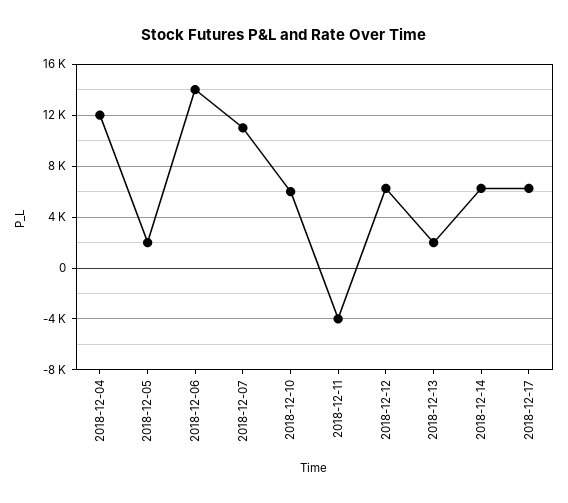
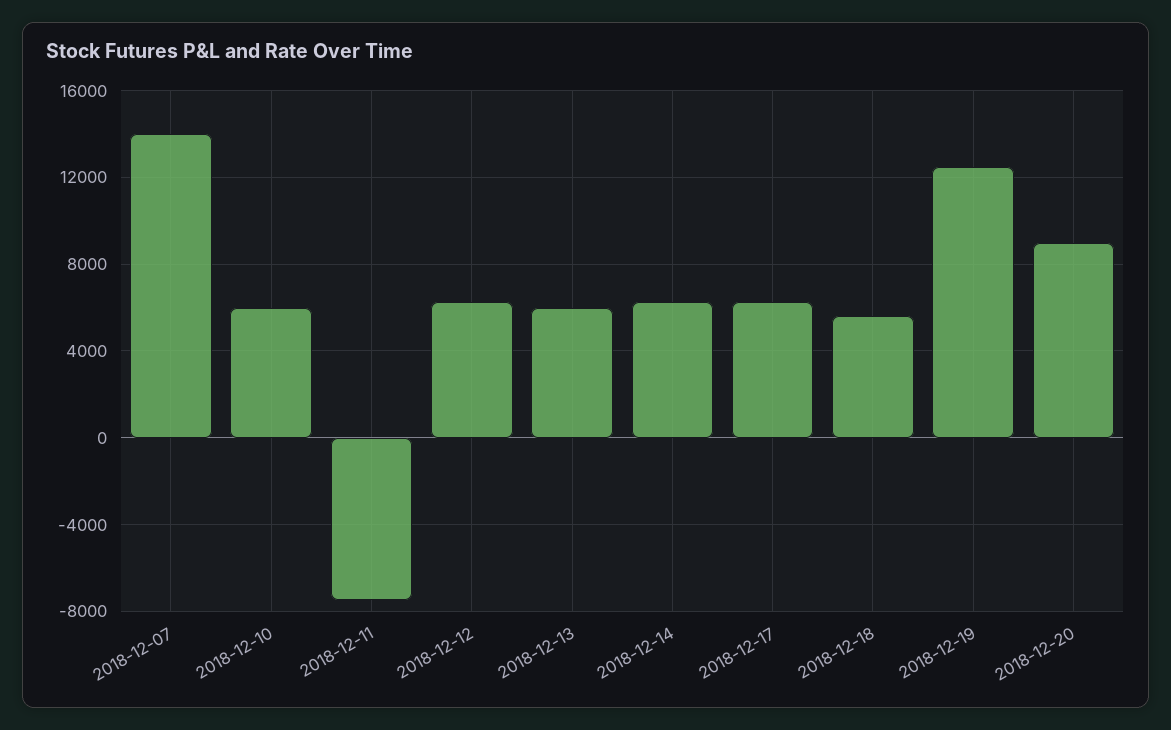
2018-12-04: 12000 -> none
2018-12-05: 2000 -> none
2018-12-06: 14000 -> none
2018-12-07: 11000 -> 14000
2018-12-11: -4000 -> -7500
2018-12-13: 2000 -> 6000
2018-12-18: none -> 5500
2018-12-19: none -> 12500
2018-12-20: none -> 9000

